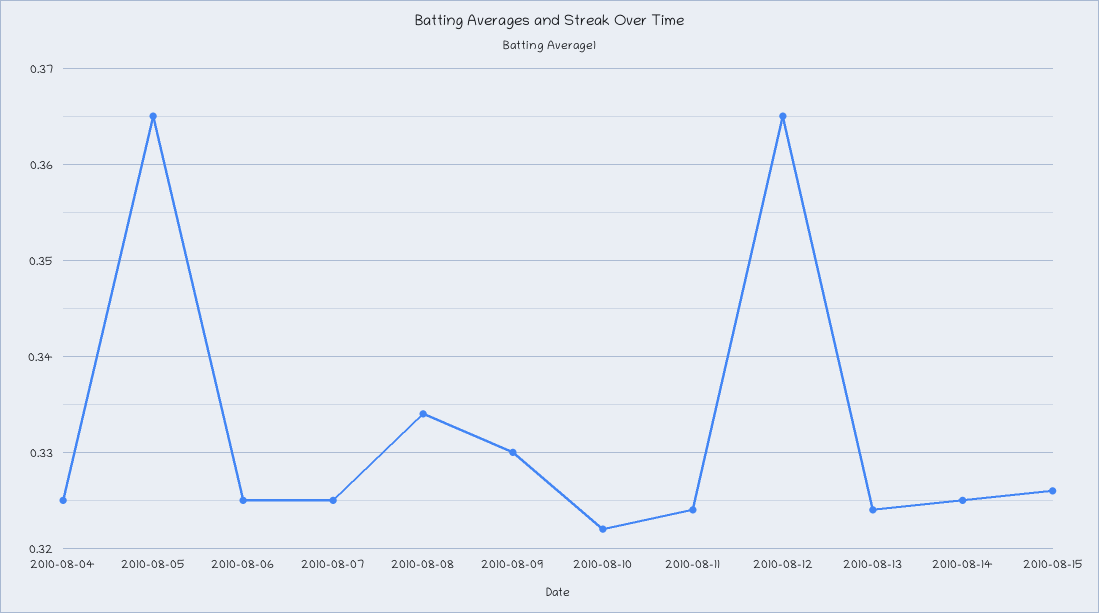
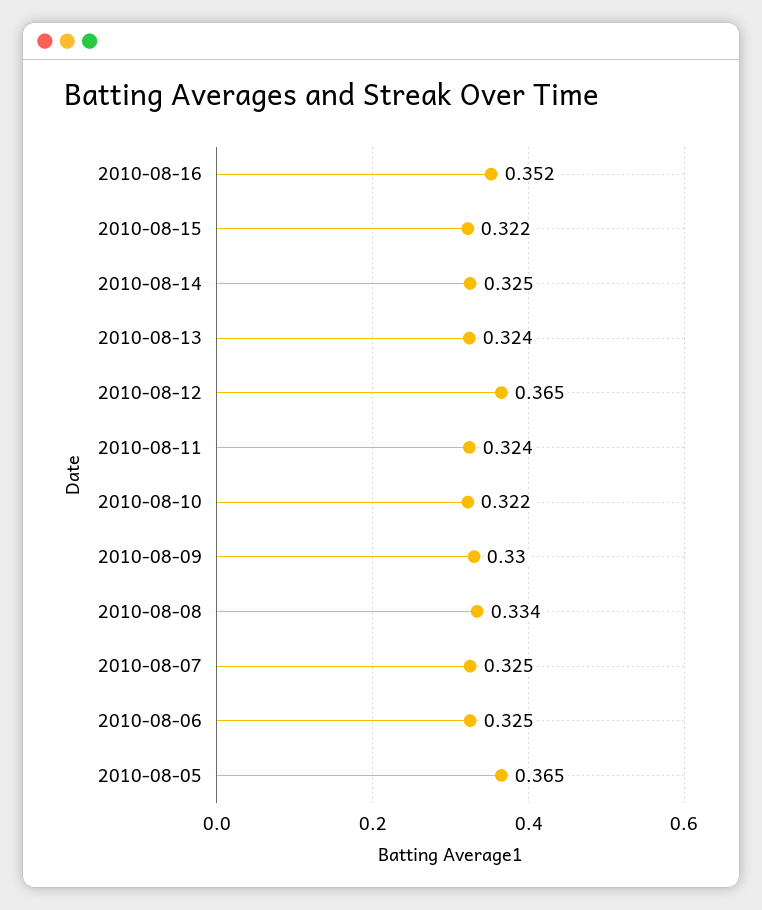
2010-08-04: 0.325 -> none
2010-08-15: 0.326 -> 0.322
2010-08-16: none -> 0.352

